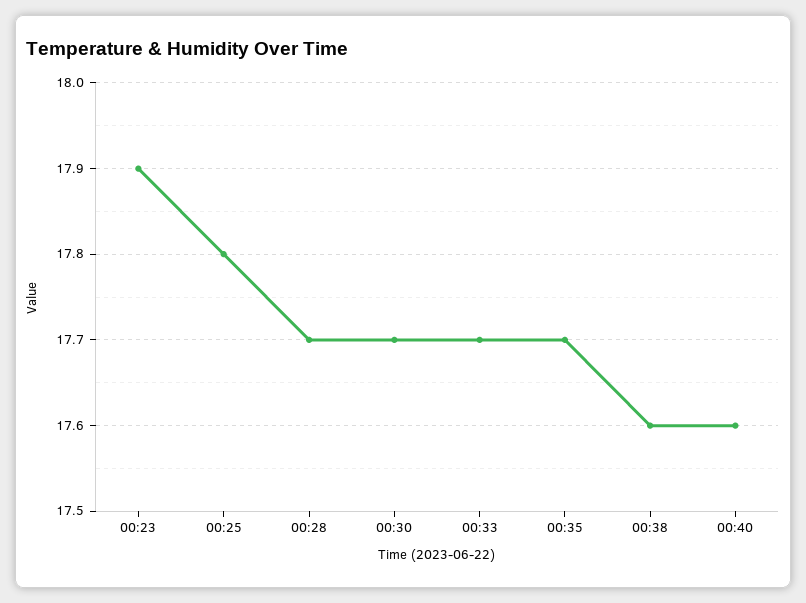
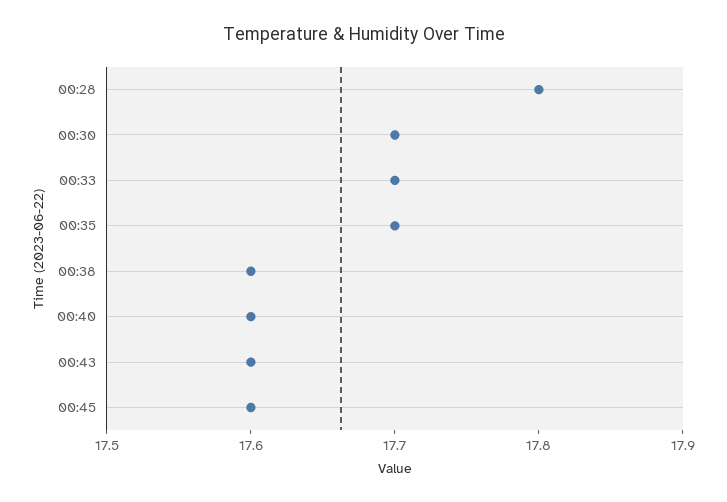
00:23: 17.9 -> none
00:25: 17.8 -> none
00:28: 17.7 -> 17.8
00:43: none -> 17.6
00:45: none -> 17.6

